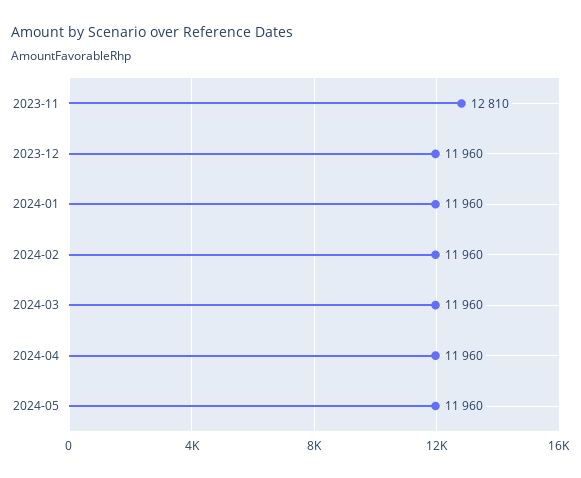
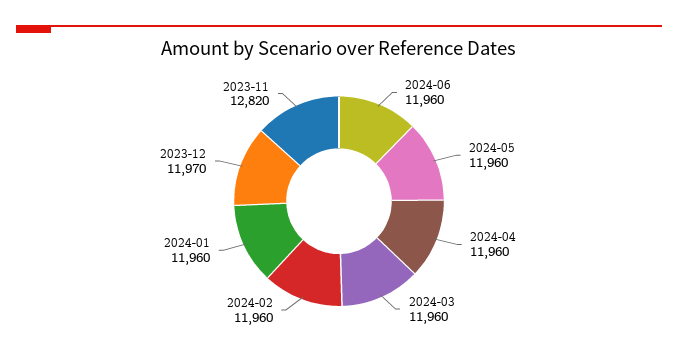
2023-11: 12810 -> 12820
2023-12: 11960 -> 11970
2024-06: none -> 11960

